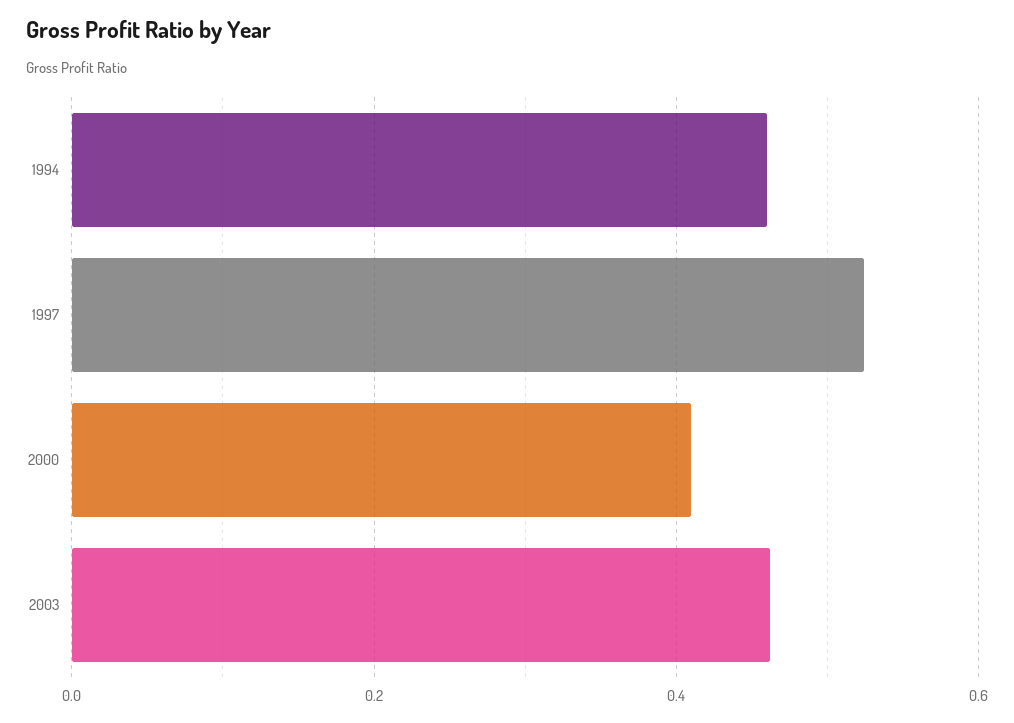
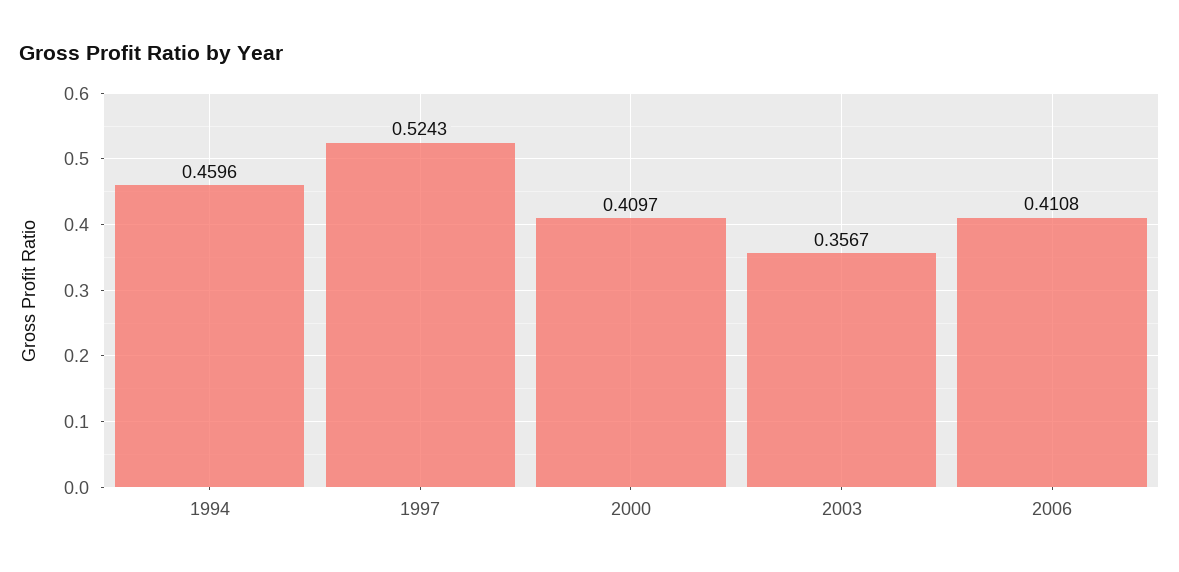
2003: 0.46 -> 0.3567
2006: none -> 0.4108

